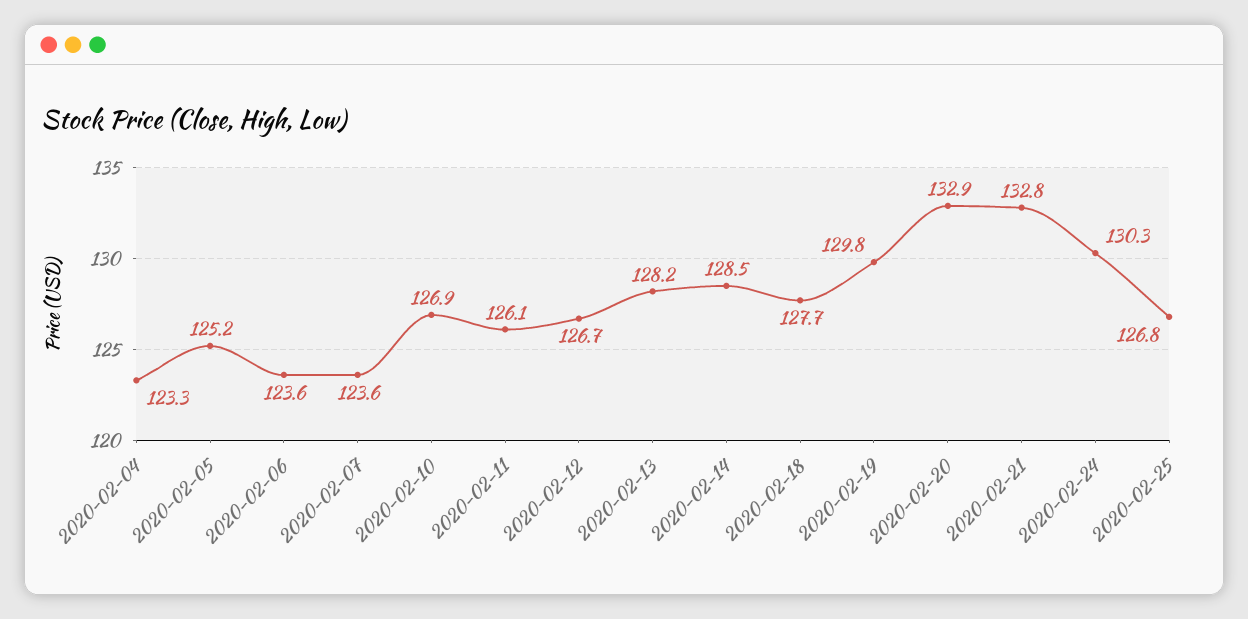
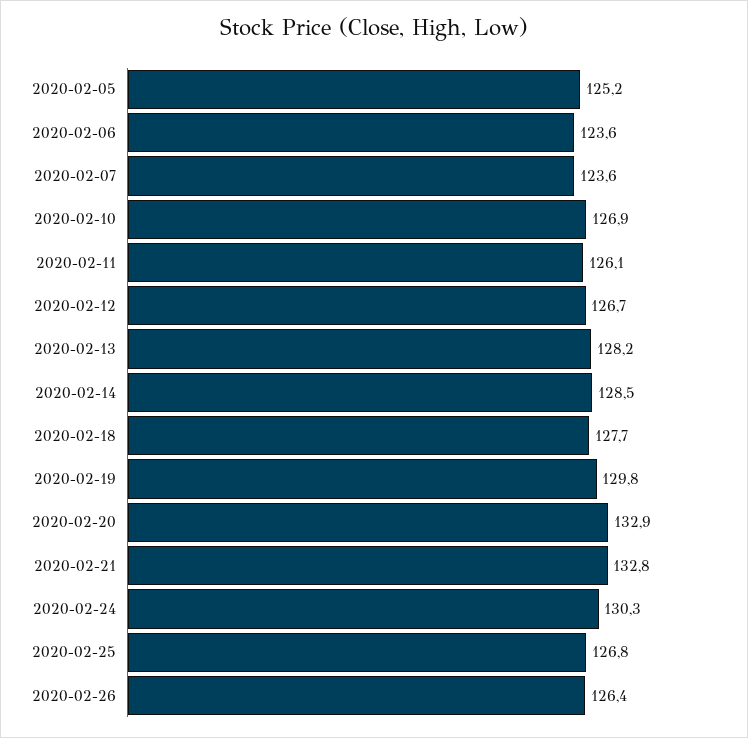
2020-02-04: 123.3 -> none
2020-02-26: none -> 126.4

